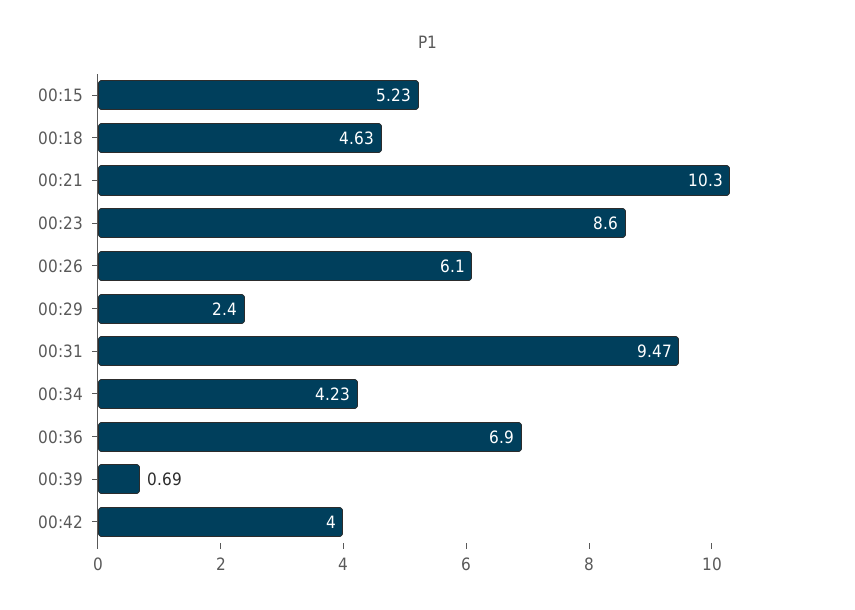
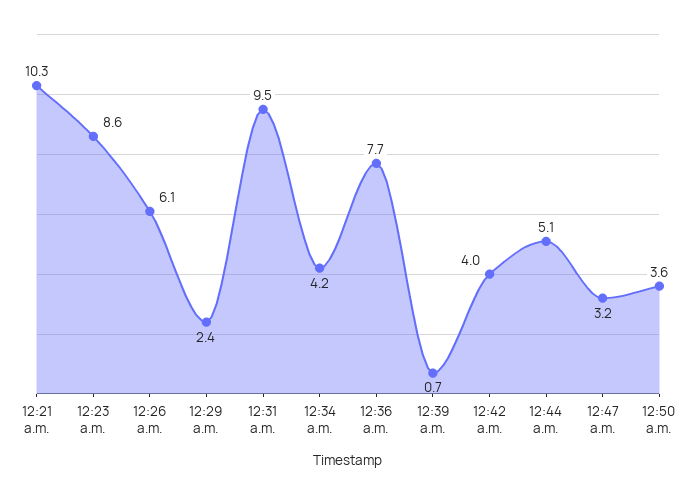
00:15: 5.23 -> none
00:18: 4.63 -> none
00:36: 6.9 -> 7.7
12:44 a.m.: none -> 5.1
12:47 a.m.: none -> 3.2
12:50 a.m.: none -> 3.6

